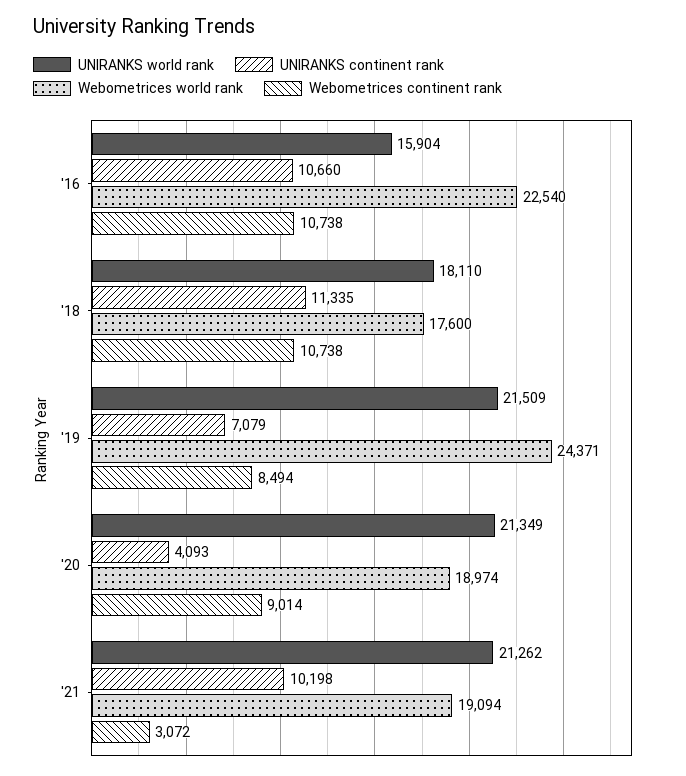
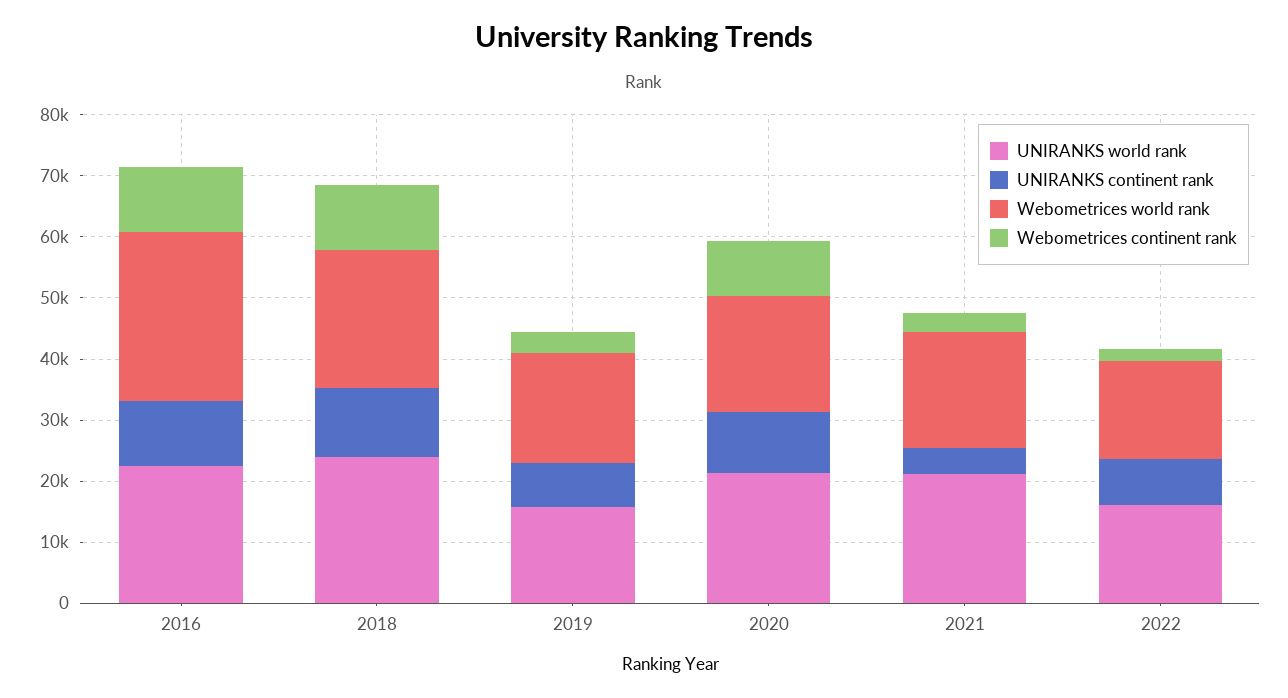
UNIRANKS world rank, '16: 15904 -> 22000
Webometrices world rank, '16: 22540 -> 28000
UNIRANKS world rank, '18: 18110 -> 24000
Webometrices world rank, '18: 17600 -> 22000
UNIRANKS world rank, '19: 21509 -> 16000
Webometrices world rank, '19: 24371 -> 18000
Webometrices continent rank, '19: 8494 -> 4000
UNIRANKS continent rank, '20: 4093 -> 10000
UNIRANKS continent rank, '21: 10198 -> 4000
UNIRANKS world rank, 2022: none -> 16000
UNIRANKS continent rank, 2022: none -> 8000
Webometrices world rank, 2022: none -> 16000
Webometrices continent rank, 2022: none -> 2000

